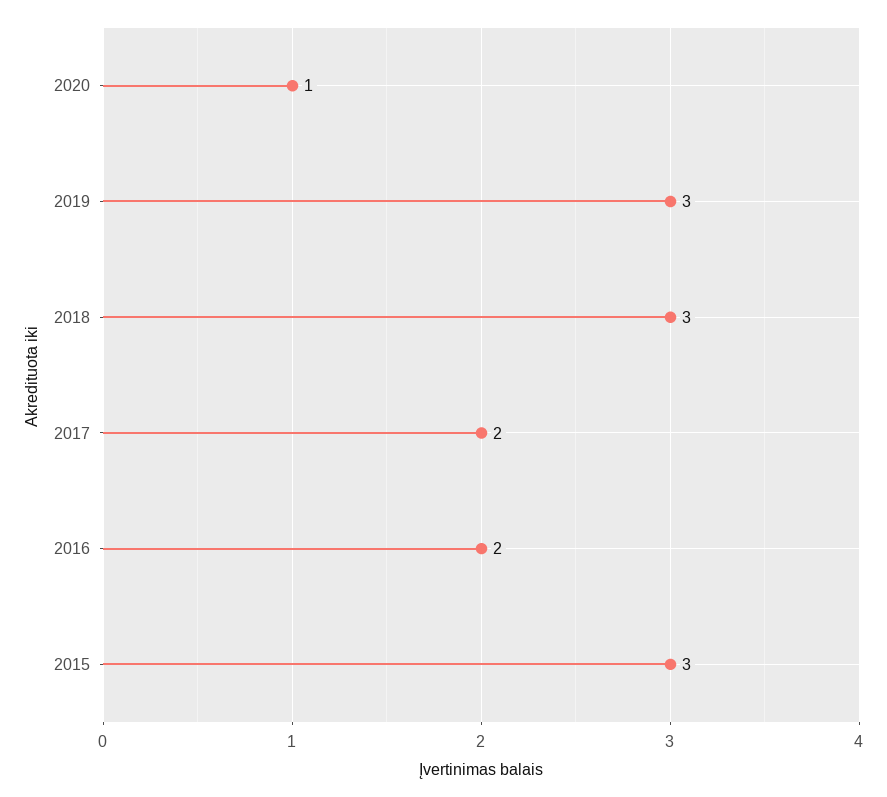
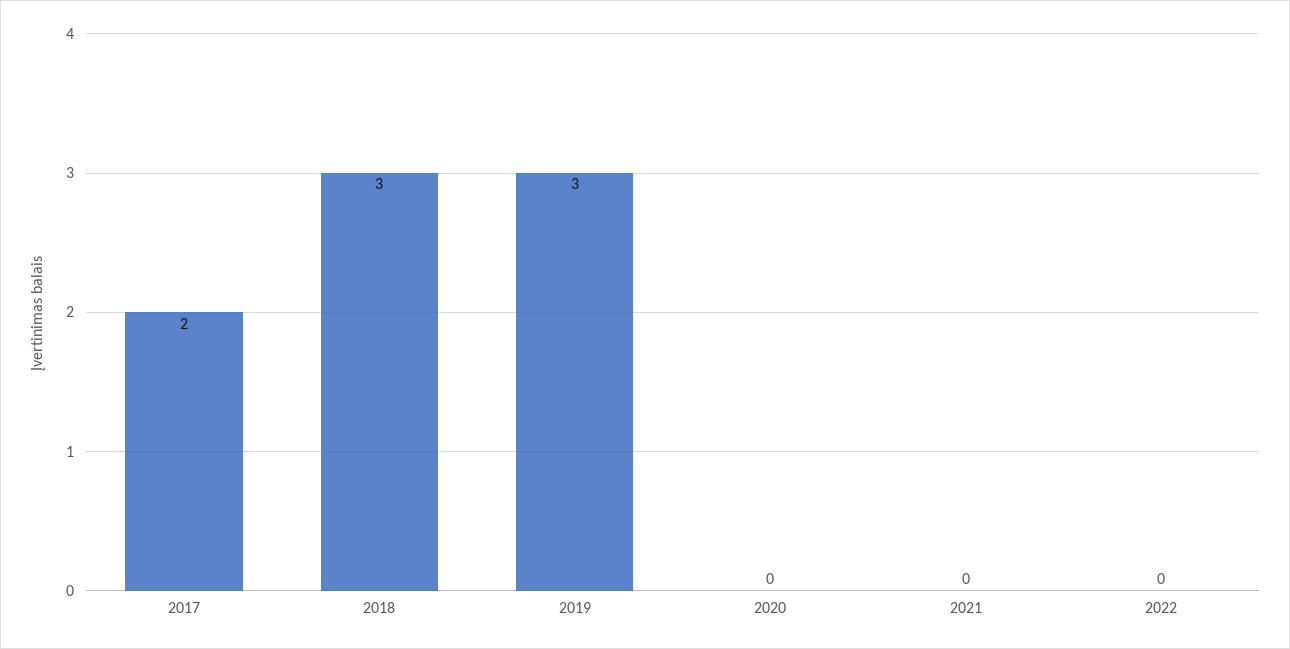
2020: 1 -> 0
2016: 2 -> none
2015: 3 -> none
2021: none -> 0
2022: none -> 0

